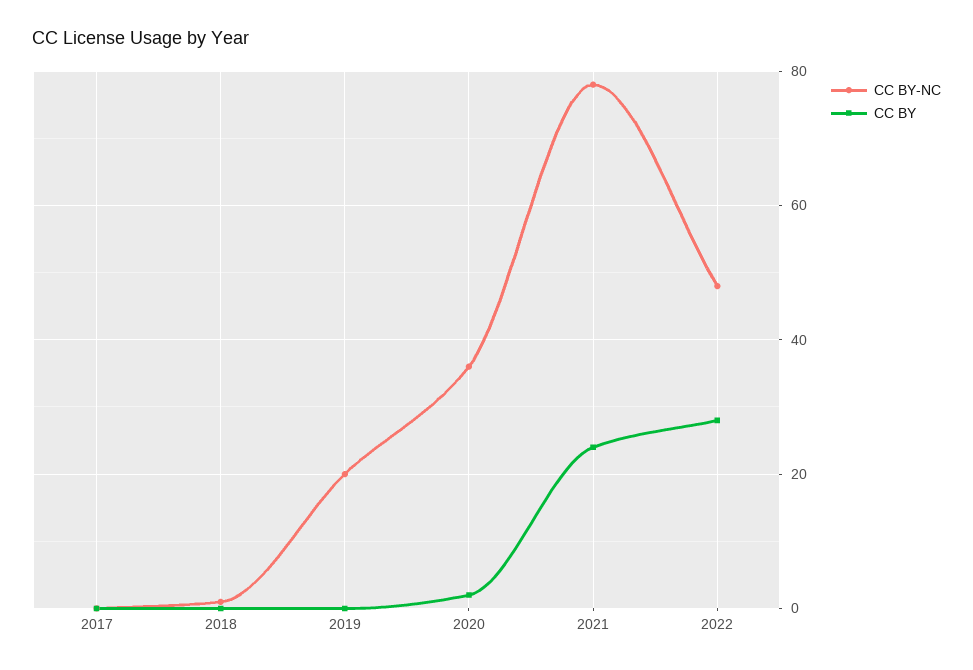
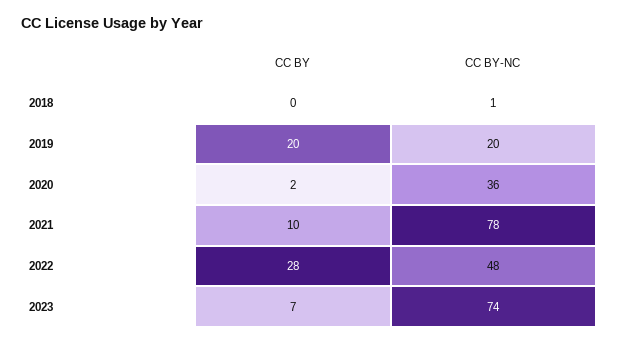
CC BY-NC, 2017: 0 -> none
CC BY, 2017: 0 -> none
CC BY, 2019: 0 -> 20
CC BY, 2021: 25 -> 10
CC BY, 2023: none -> 7
CC BY-NC, 2023: none -> 74

